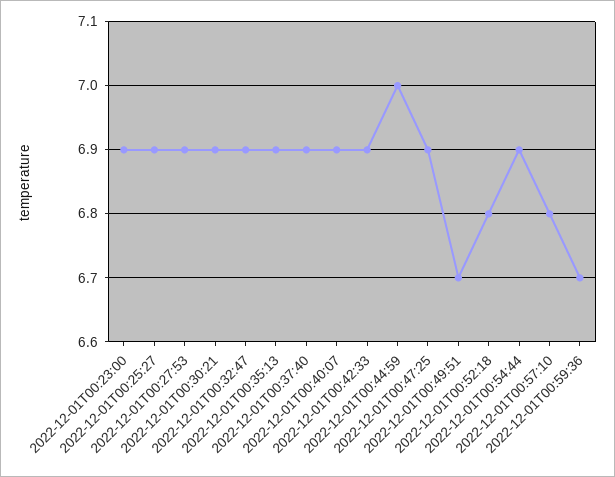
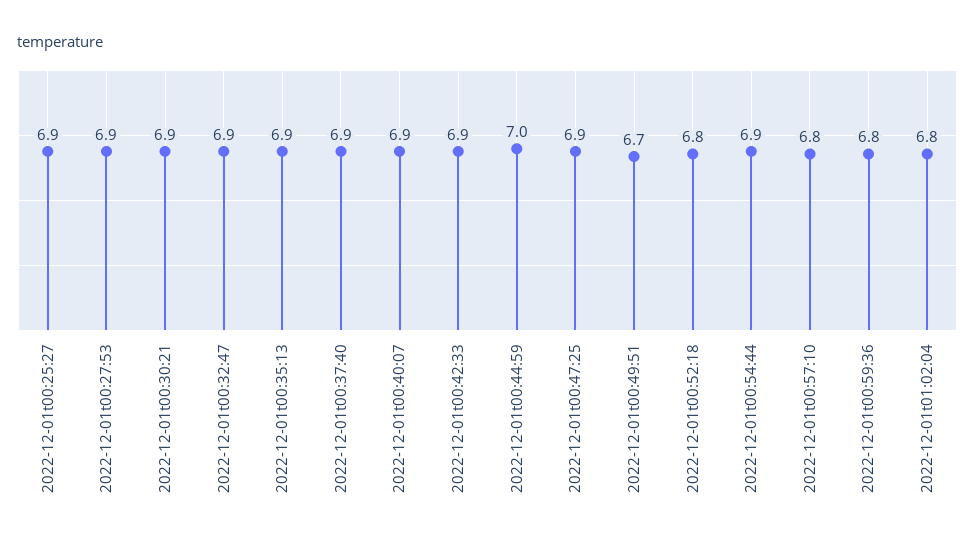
2022-12-01T00:23:00: 6.9 -> none
2022-12-01T00:59:36: 6.7 -> 6.8
2022-12-01t01:02:04: none -> 6.8

